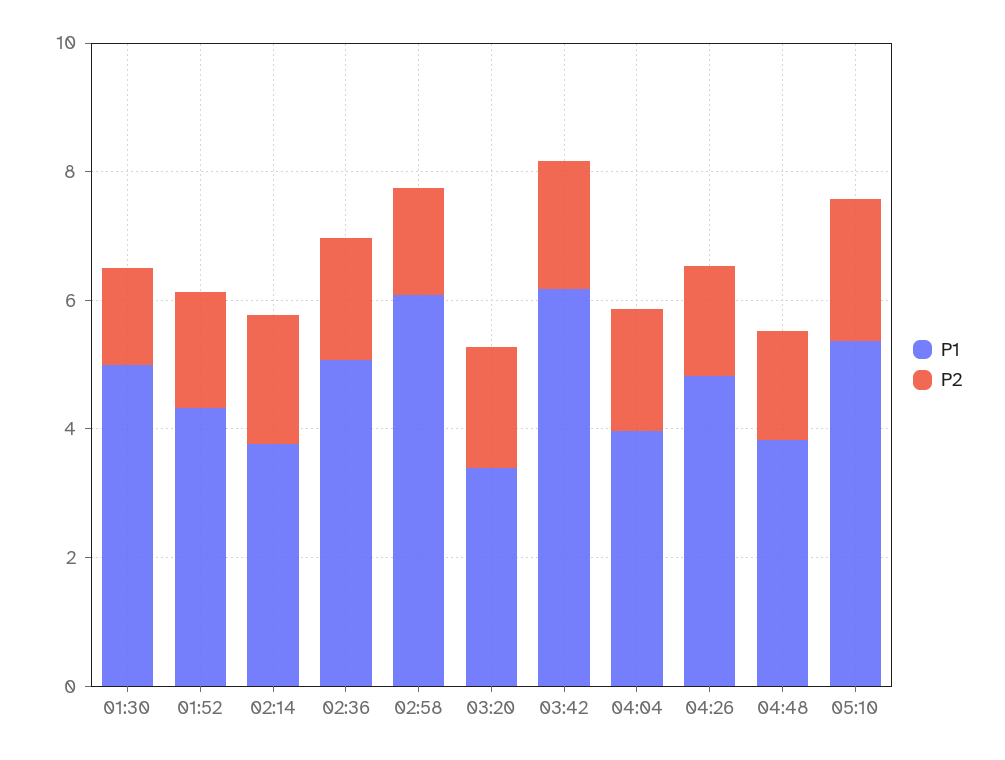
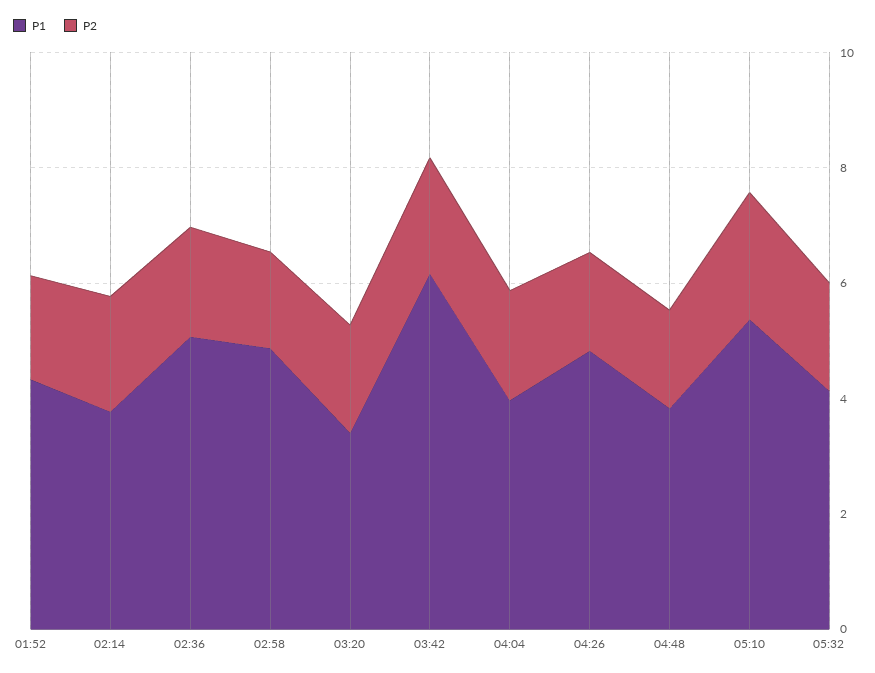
P1, 01:30: 5 -> none
P2, 01:30: 1.5 -> none
P1, 02:58: 6 -> 5
P1, 05:32: none -> 4
P2, 05:32: none -> 2

